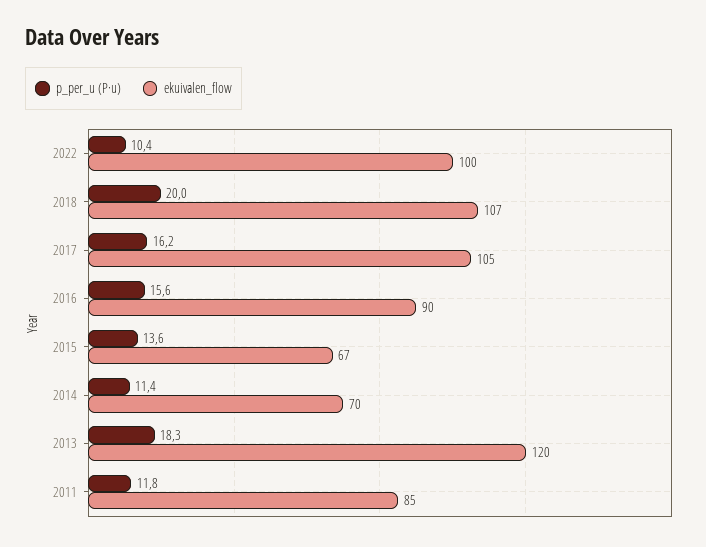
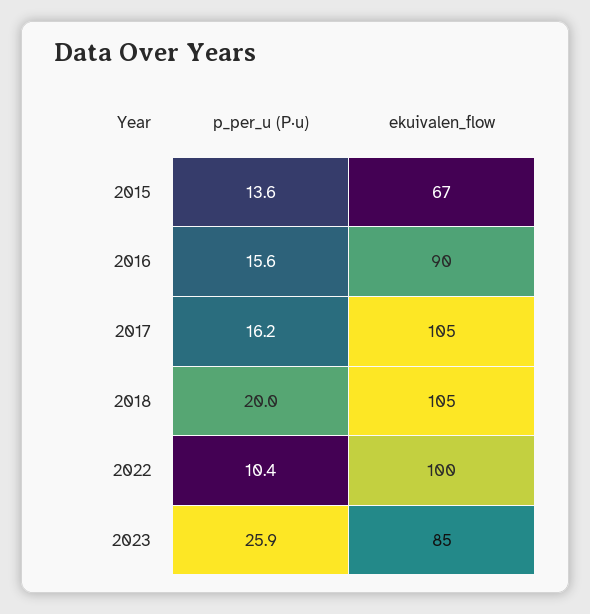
ekuivalen_flow, 2018: 107 -> 105
p_per_u (P·u), 2014: 11.4 -> none
ekuivalen_flow, 2014: 70 -> none
p_per_u (P·u), 2013: 18.3 -> none
ekuivalen_flow, 2013: 120 -> none
p_per_u (P·u), 2011: 11.8 -> none
ekuivalen_flow, 2011: 85 -> none
p_per_u (P·u), 2023: none -> 25.9
ekuivalen_flow, 2023: none -> 85

